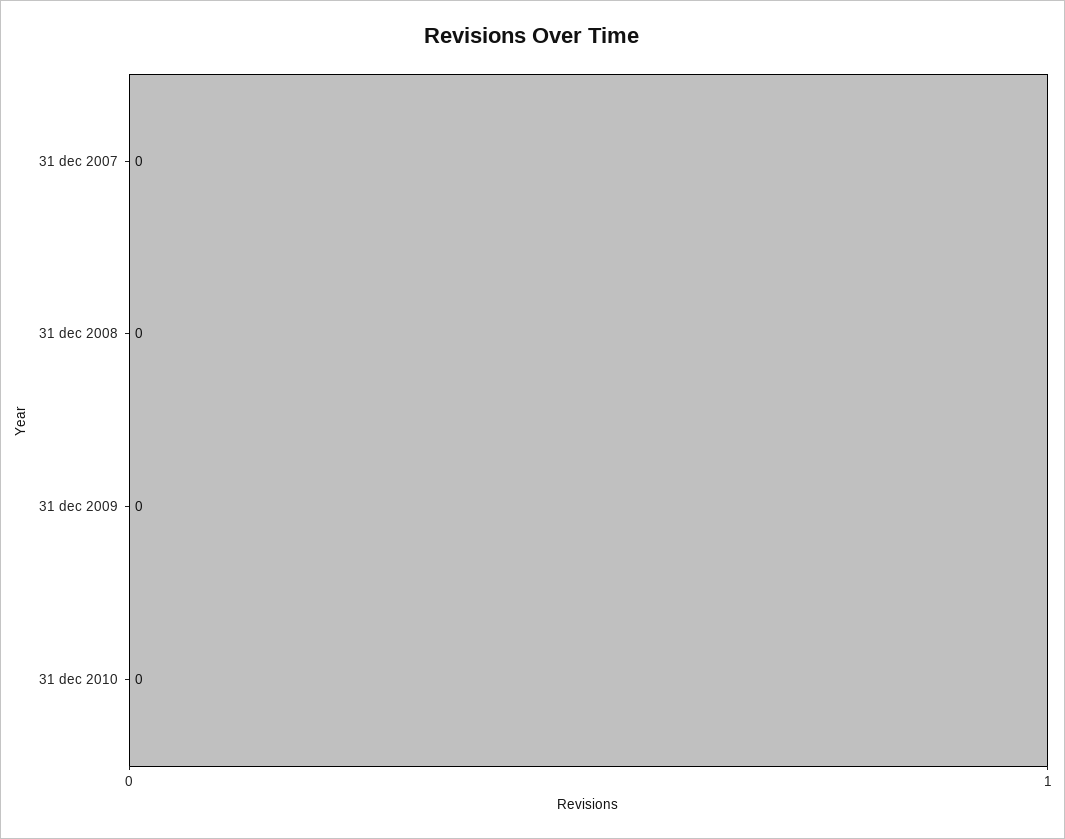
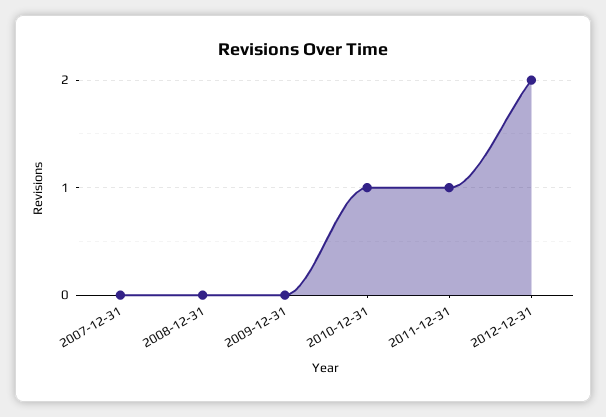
31 dec 2010: 0 -> 1
2011-12-31: none -> 1
2012-12-31: none -> 2

